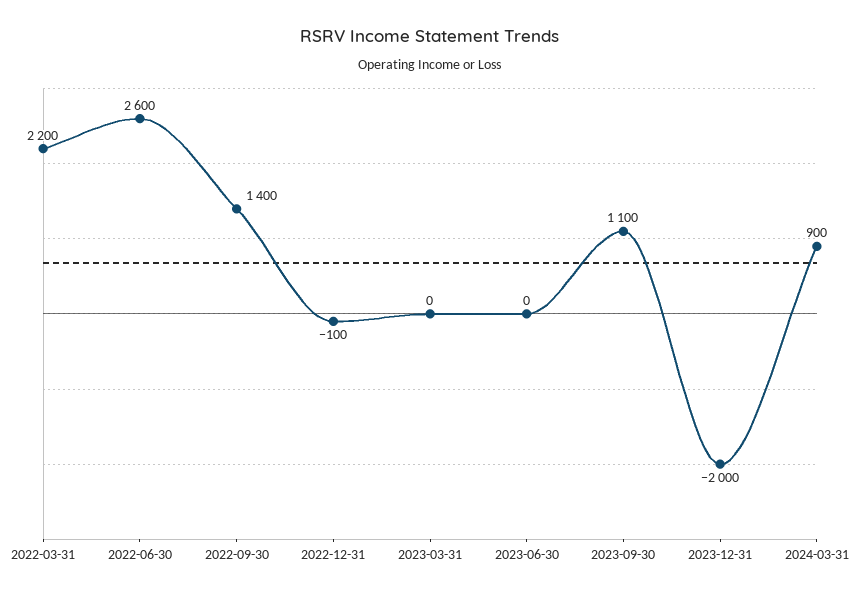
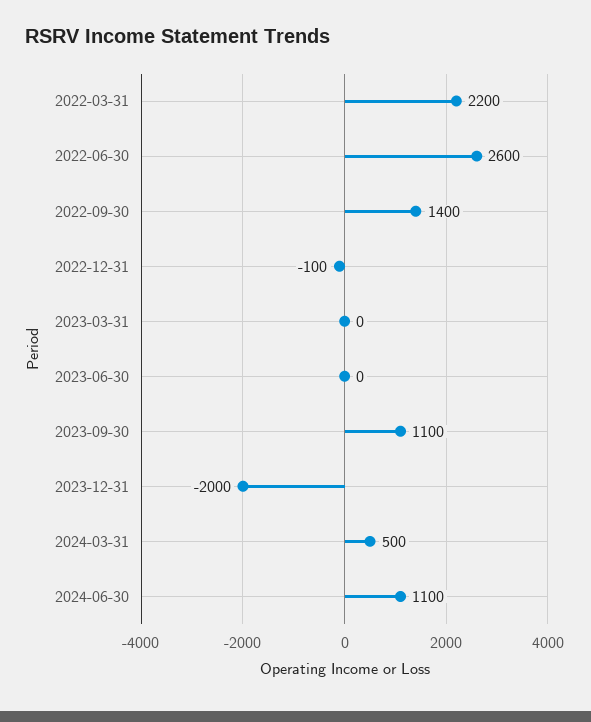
2024-03-31: 900 -> 500
2024-06-30: none -> 1100

